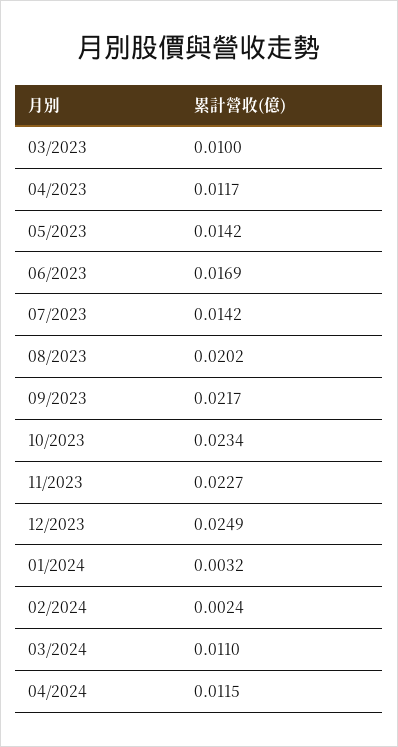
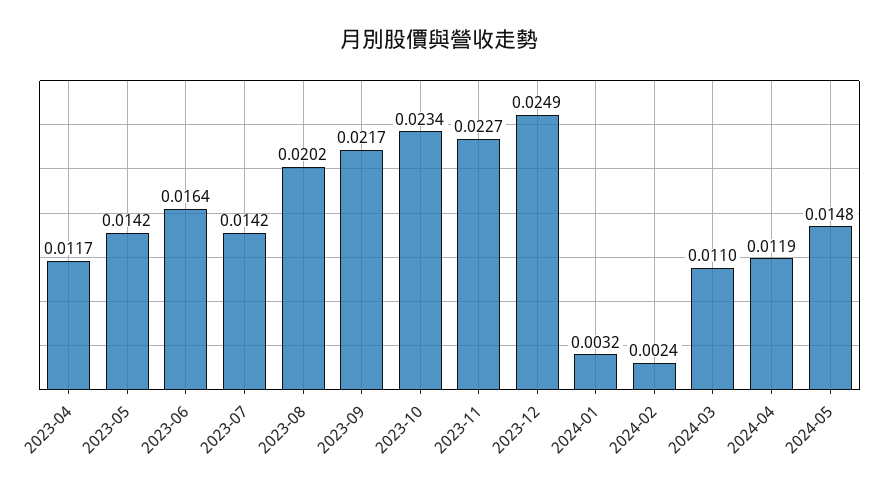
03/2023: 0.01 -> none
06/2023: 0.0169 -> 0.0164
04/2024: 0.0115 -> 0.0119
2024-05: none -> 0.0148

